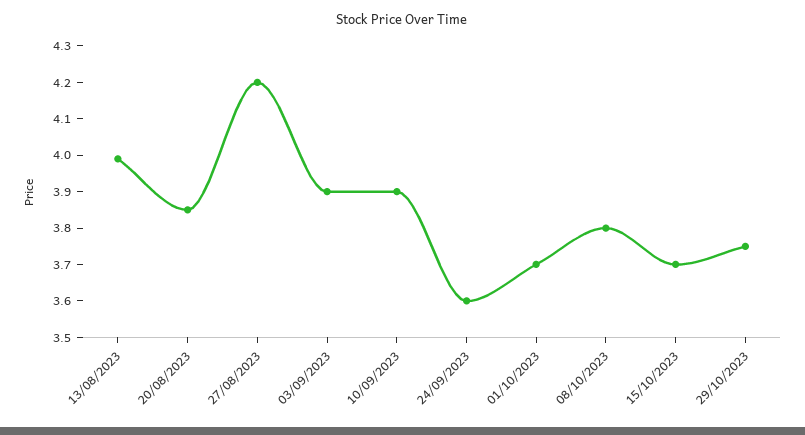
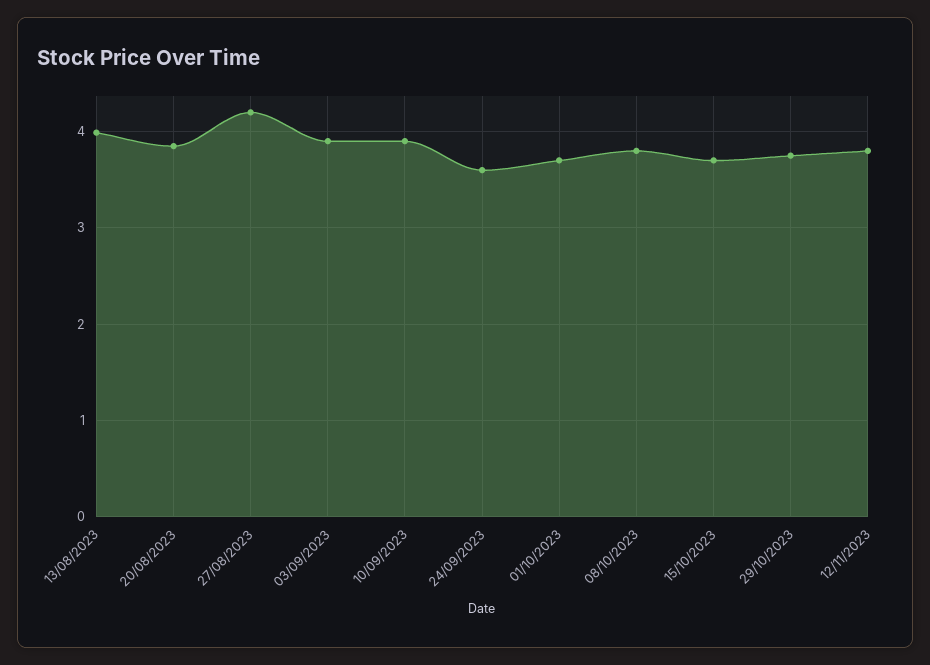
12/11/2023: none -> 3.8

